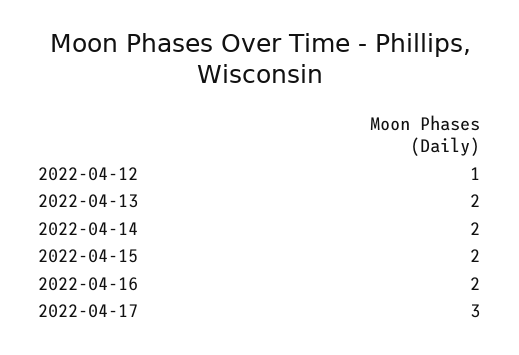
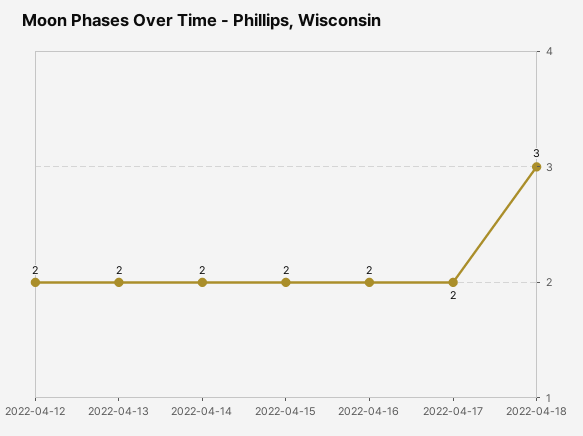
2022-04-12: 1 -> 2
2022-04-17: 3 -> 2
2022-04-18: none -> 3

